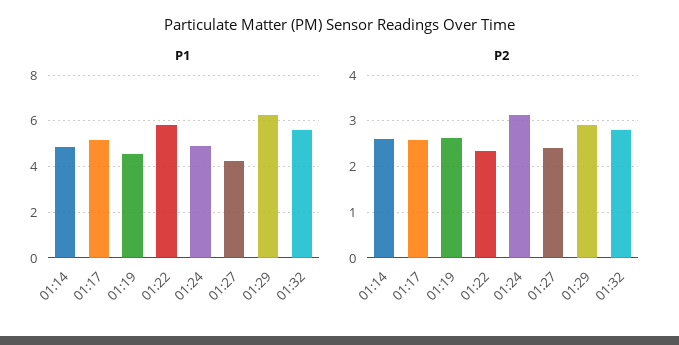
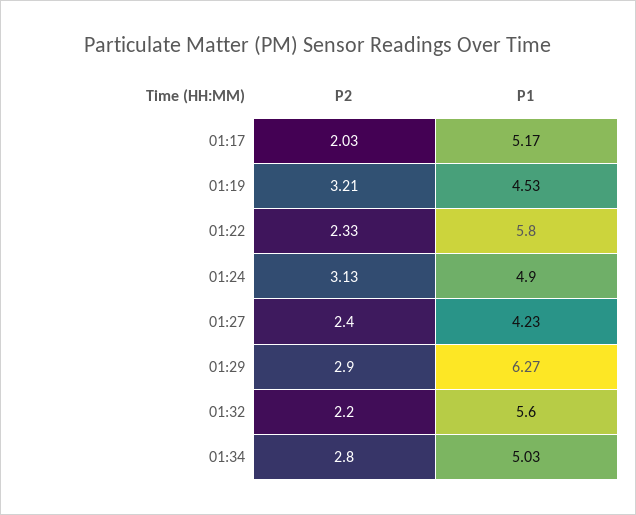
P1, 01:14: 5 -> none
P2, 01:14: 2.6 -> none
P2, 01:17: 2.6 -> 2.03
P2, 01:19: 2.6 -> 3.21
P2, 01:32: 2.8 -> 2.2
P2, 01:34: none -> 2.8
P1, 01:34: none -> 5.03

